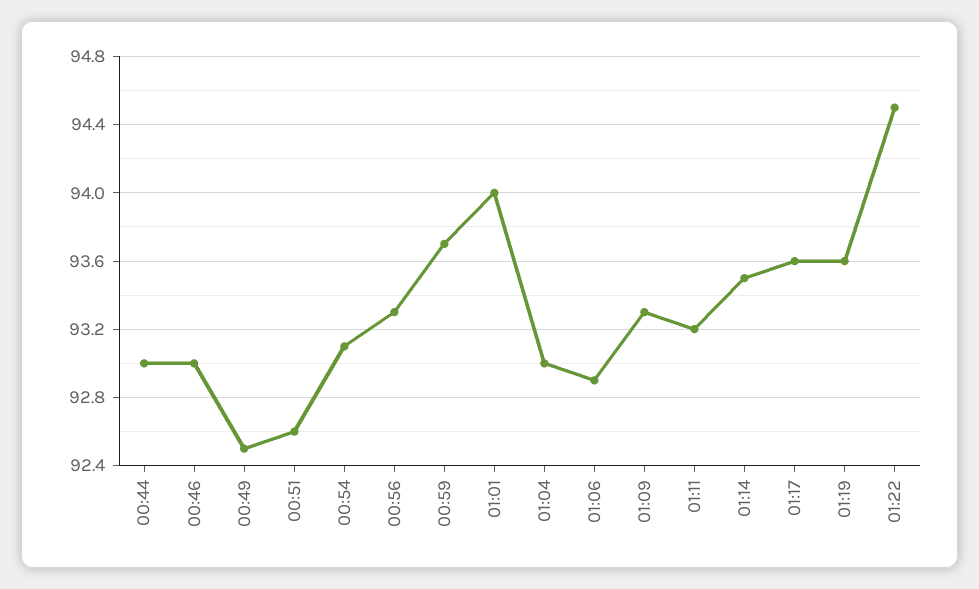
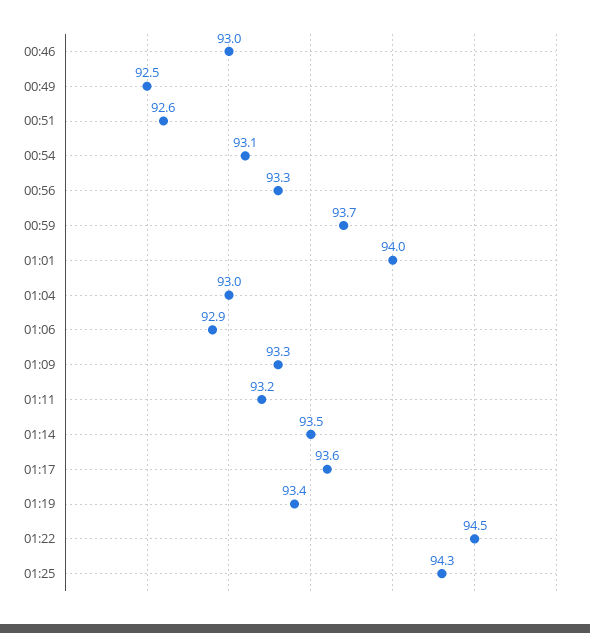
00:44: 93 -> none
01:19: 93.6 -> 93.4
01:25: none -> 94.3

